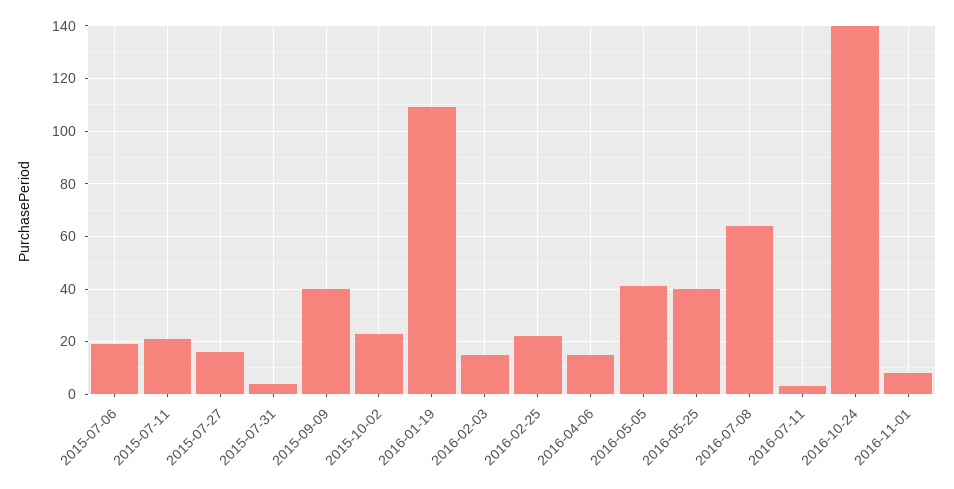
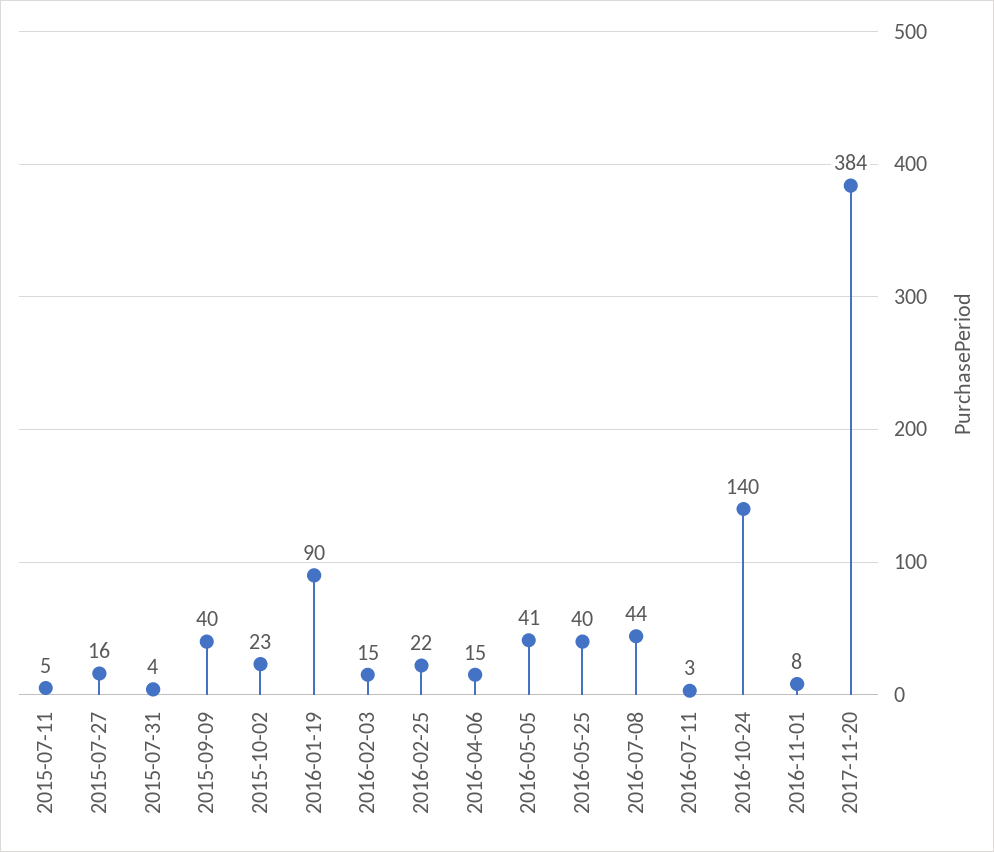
2015-07-06: 20 -> none
2015-07-11: 20 -> 5
2016-01-19: 110 -> 90
2016-07-08: 65 -> 44
2017-11-20: none -> 384

